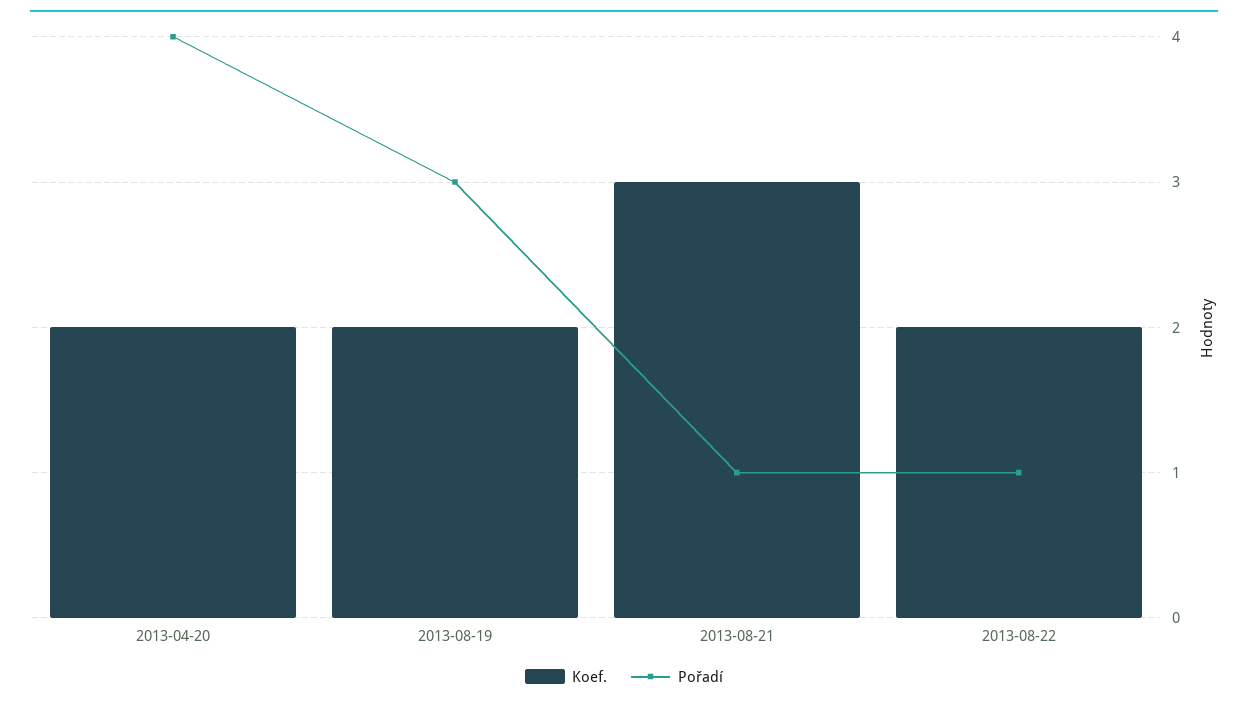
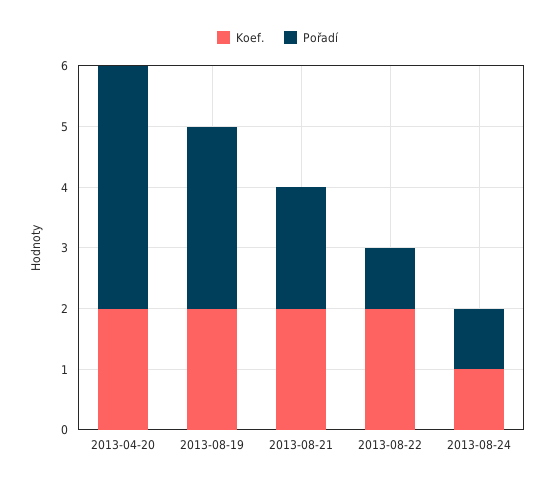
Koef., 2013-08-21: 3 -> 2
Pořadí, 2013-08-21: 1 -> 2
Koef., 2013-08-24: none -> 1
Pořadí, 2013-08-24: none -> 1

